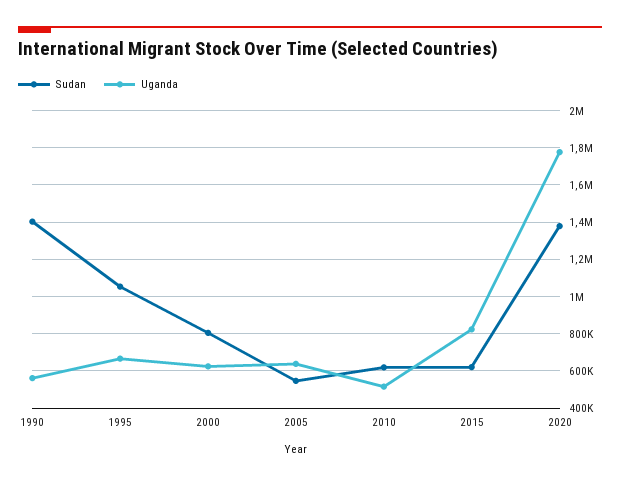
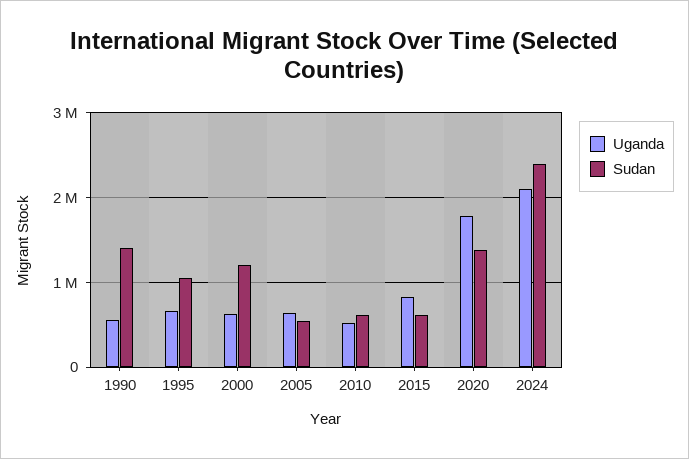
Sudan, 2000: 800000 -> 1200000
Uganda, 2024: none -> 2100000
Sudan, 2024: none -> 2400000

